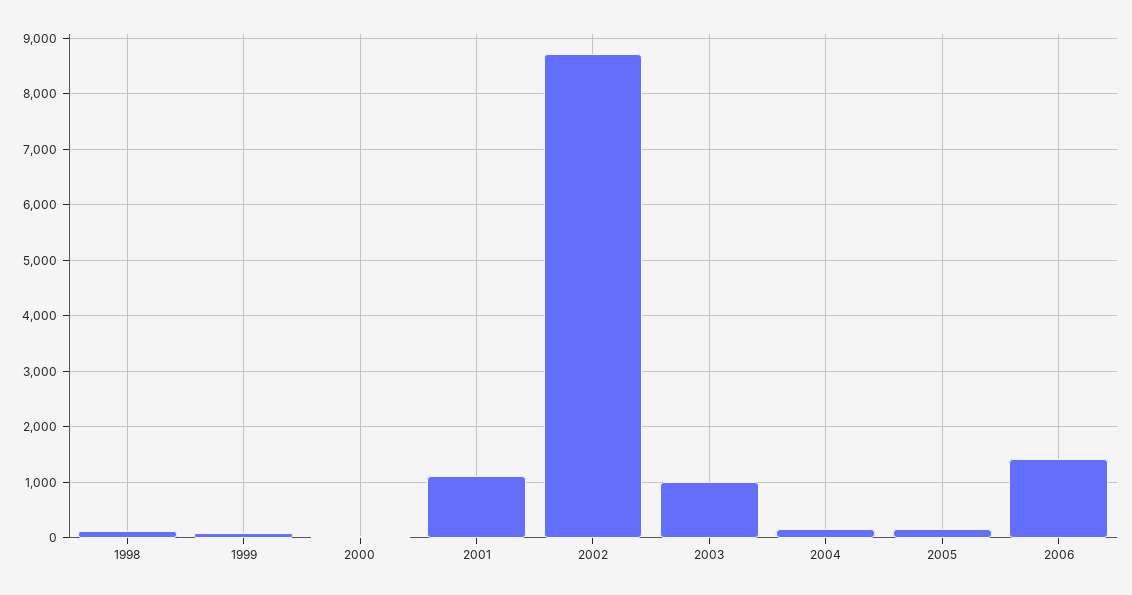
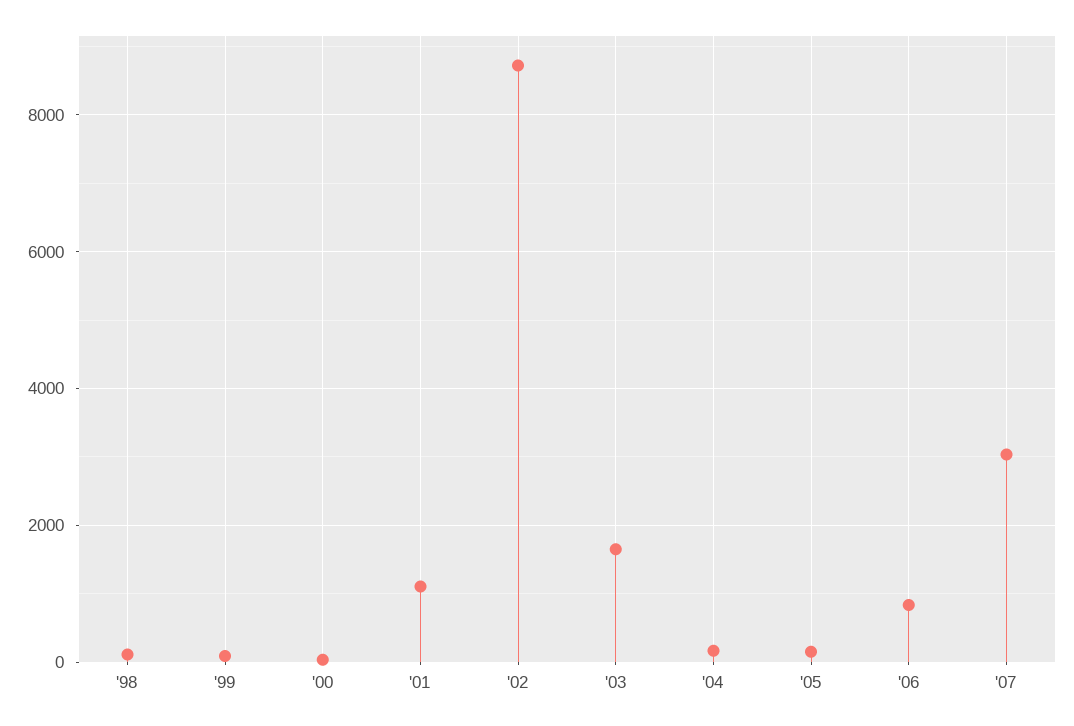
2003: 1000 -> 1600
2006: 1400 -> 800
'07: none -> 3000

